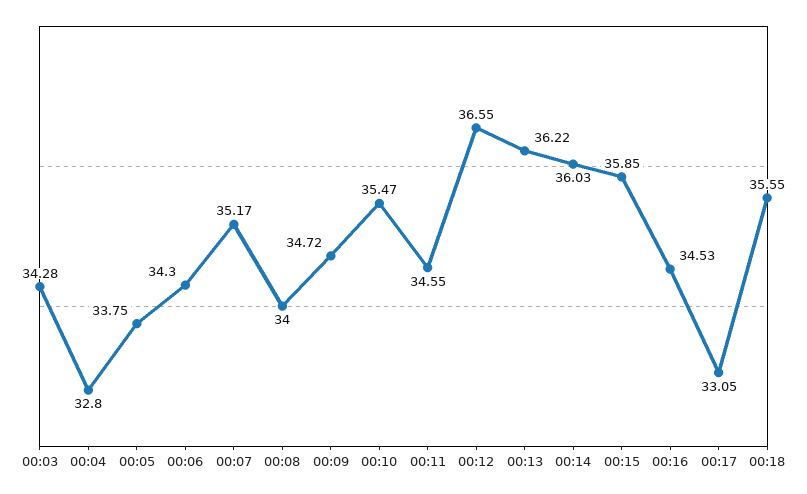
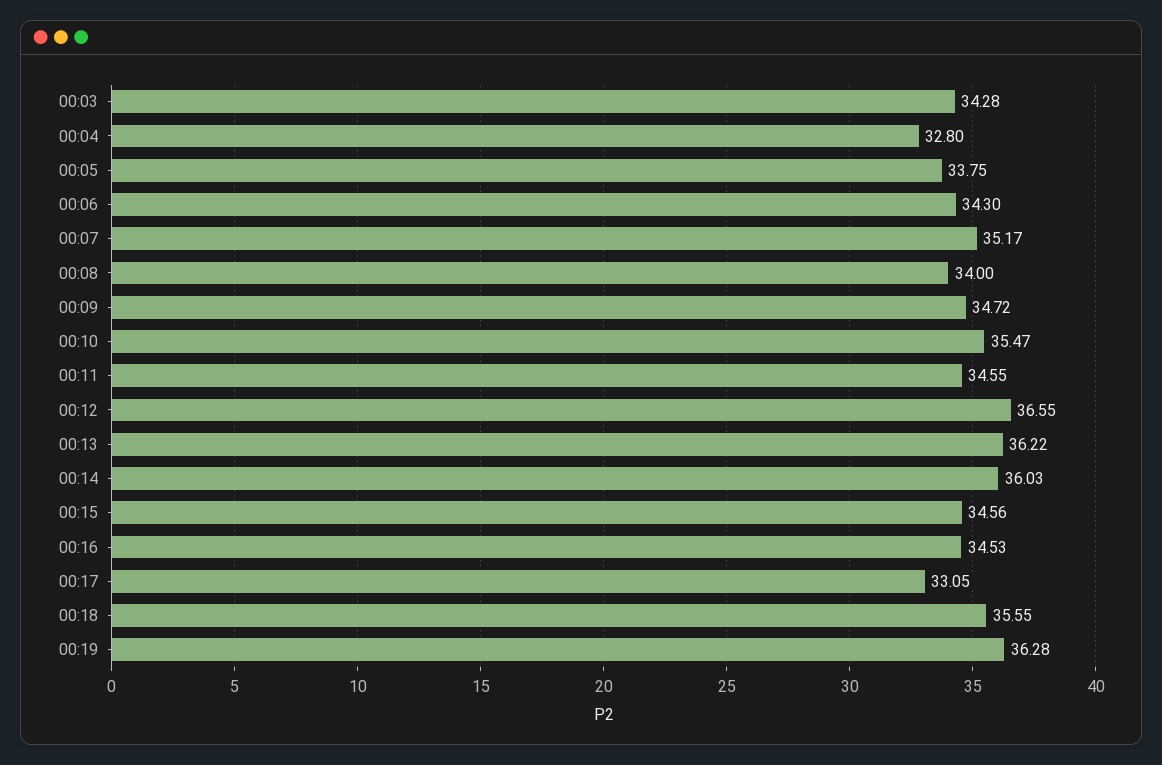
00:15: 35.85 -> 34.56
00:19: none -> 36.28

